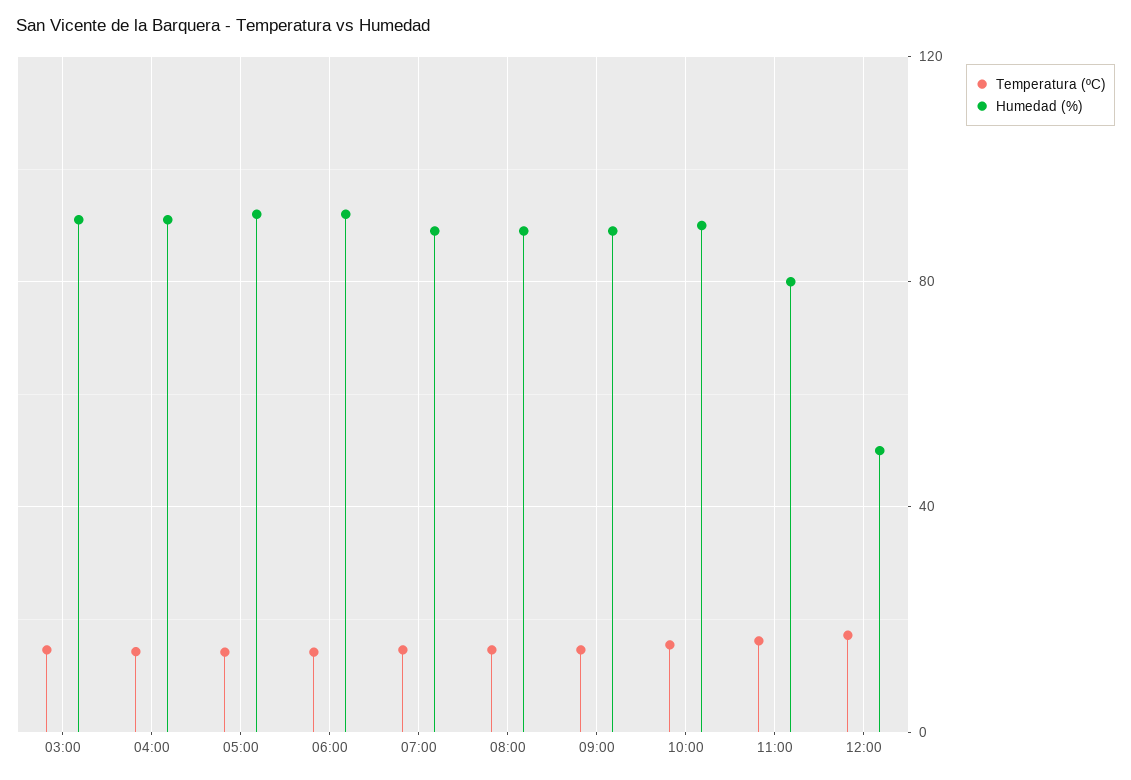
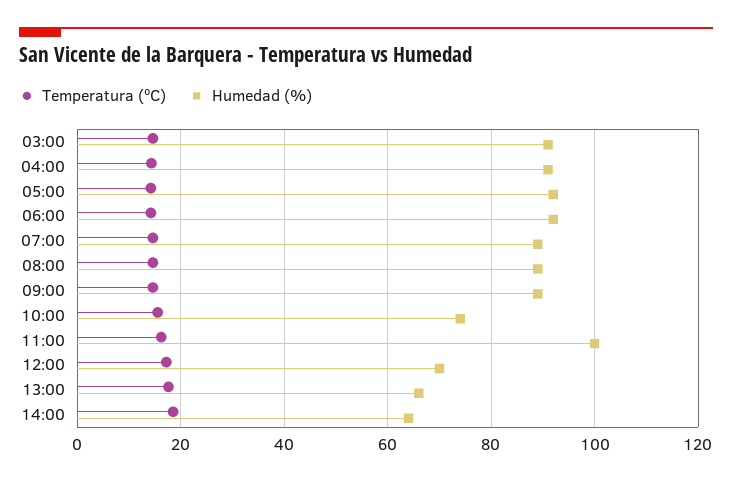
Humedad (%), 10:00: 90 -> 74
Humedad (%), 11:00: 80 -> 100
Humedad (%), 12:00: 50 -> 70
Temperatura (ºC), 13:00: none -> 18
Humedad (%), 13:00: none -> 66
Temperatura (ºC), 14:00: none -> 18
Humedad (%), 14:00: none -> 64

